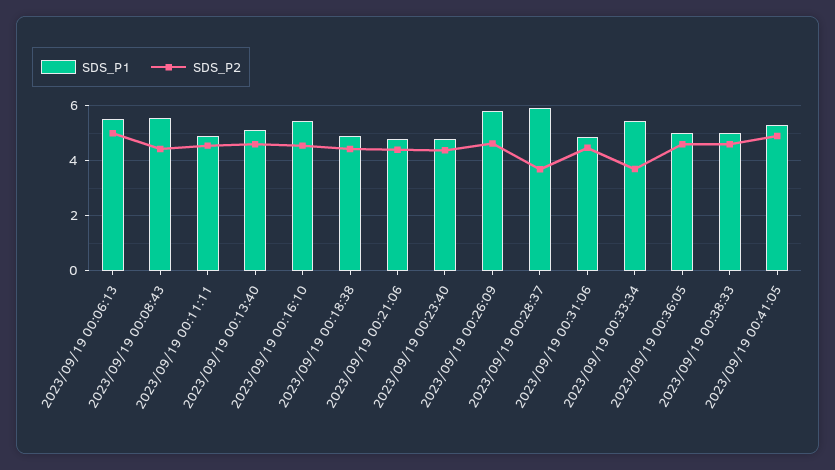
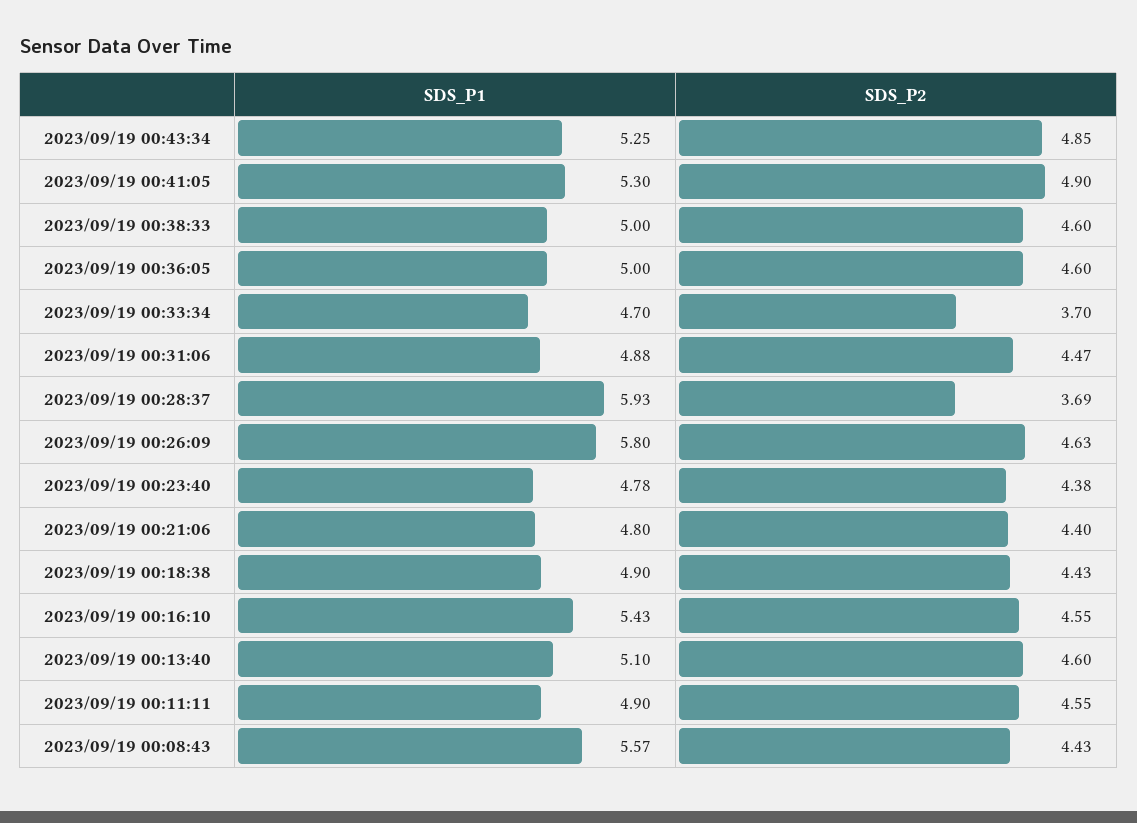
SDS_P1, 2023/09/19 00:06:13: 5.5 -> none
SDS_P2, 2023/09/19 00:06:13: 5 -> none
SDS_P1, 2023/09/19 00:33:34: 5.5 -> 4.7
SDS_P1, 2023/09/19 00:43:34: none -> 5.25
SDS_P2, 2023/09/19 00:43:34: none -> 4.85

